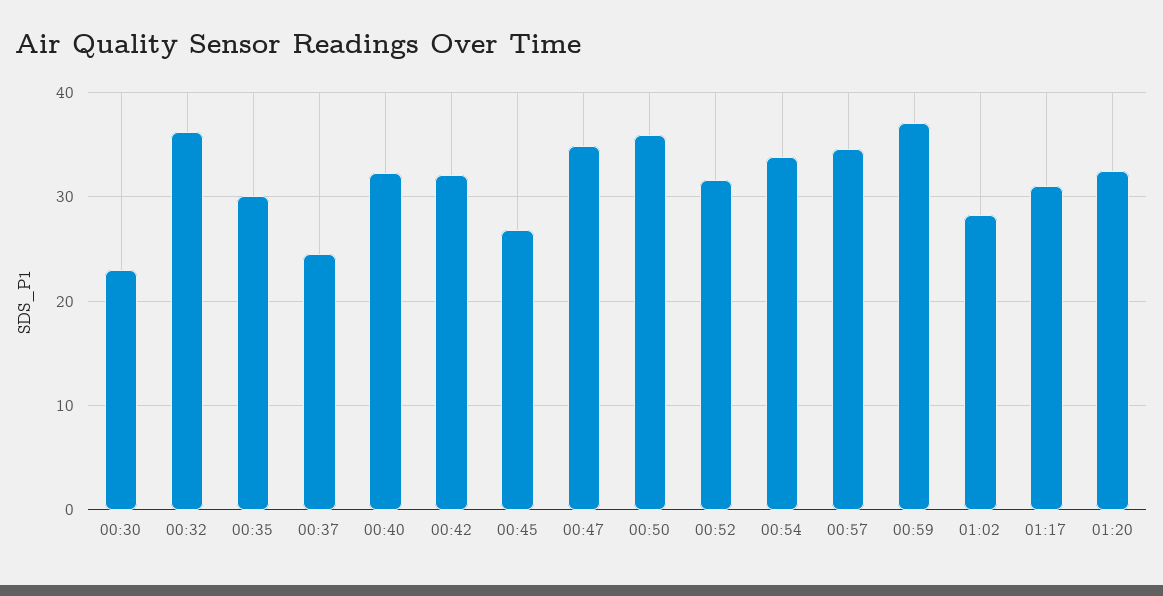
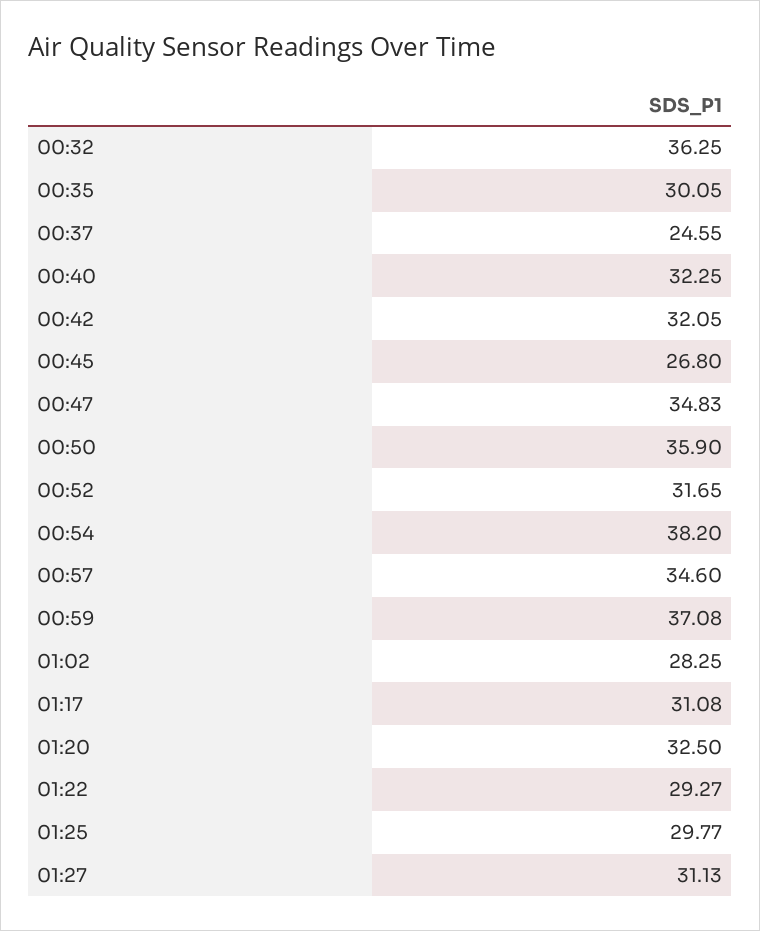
00:30: 23 -> none
00:54: 34 -> 38.2
01:22: none -> 29.27
01:25: none -> 29.77
01:27: none -> 31.13

